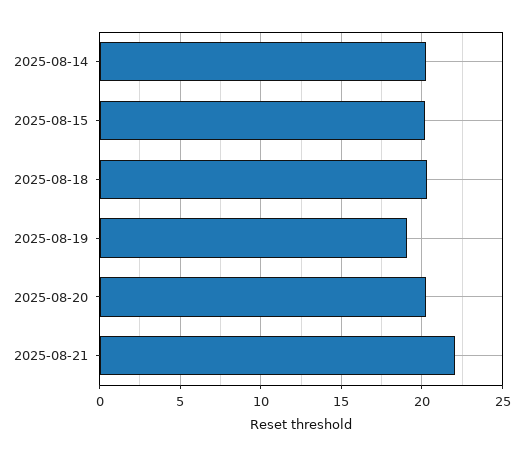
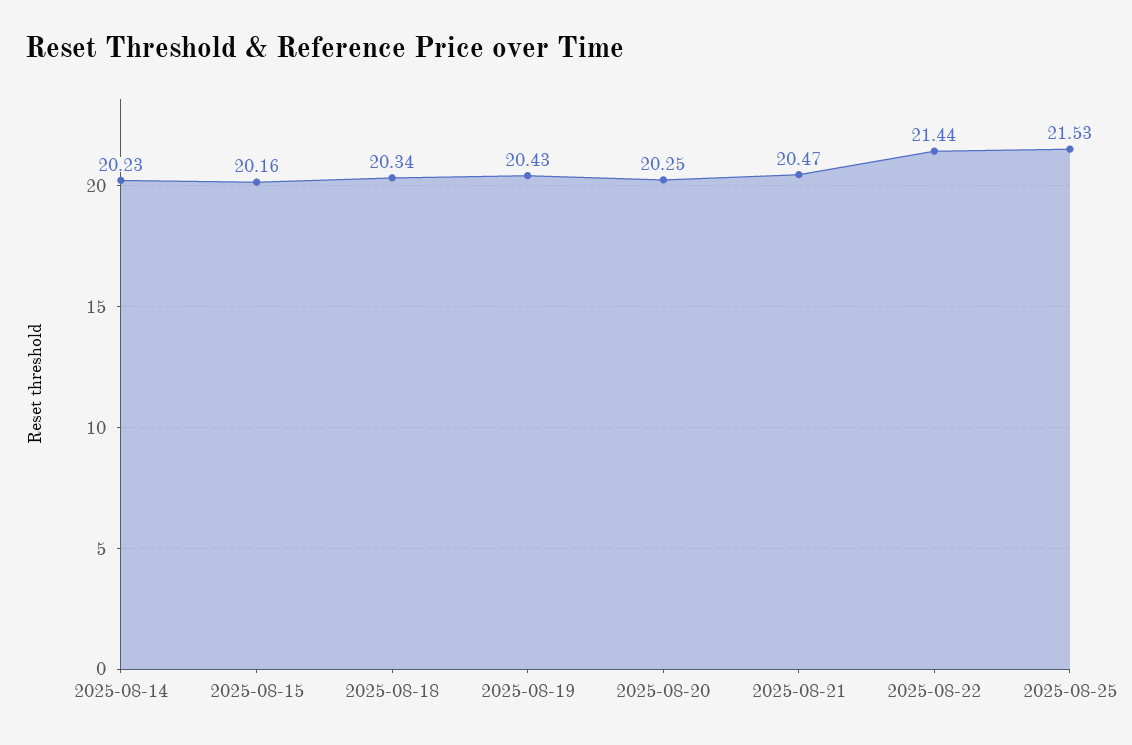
2025-08-19: 19 -> 20.43
2025-08-21: 22 -> 20.47
2025-08-22: none -> 21.44
2025-08-25: none -> 21.53

